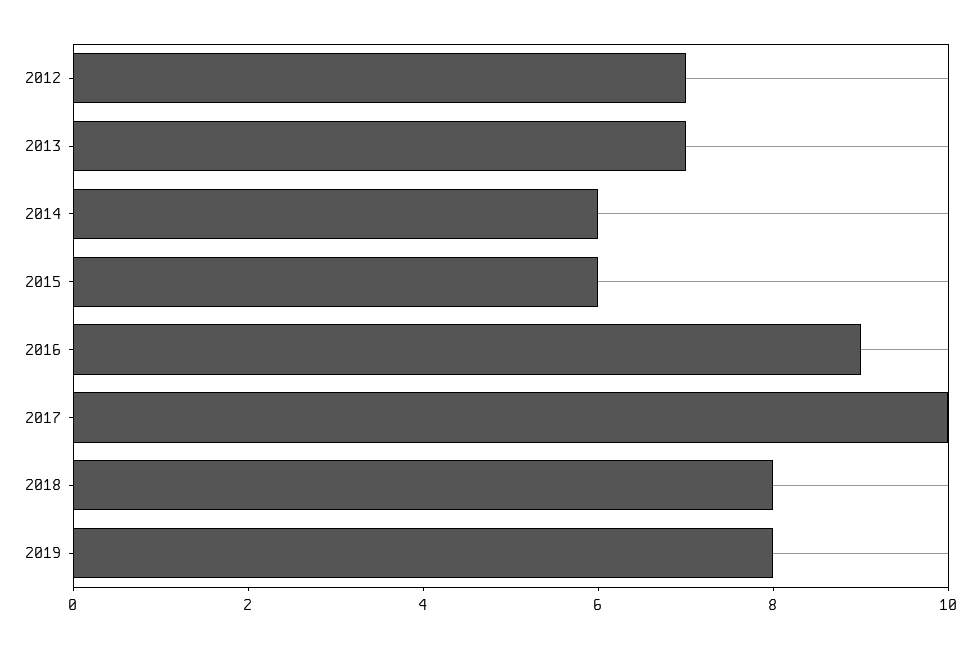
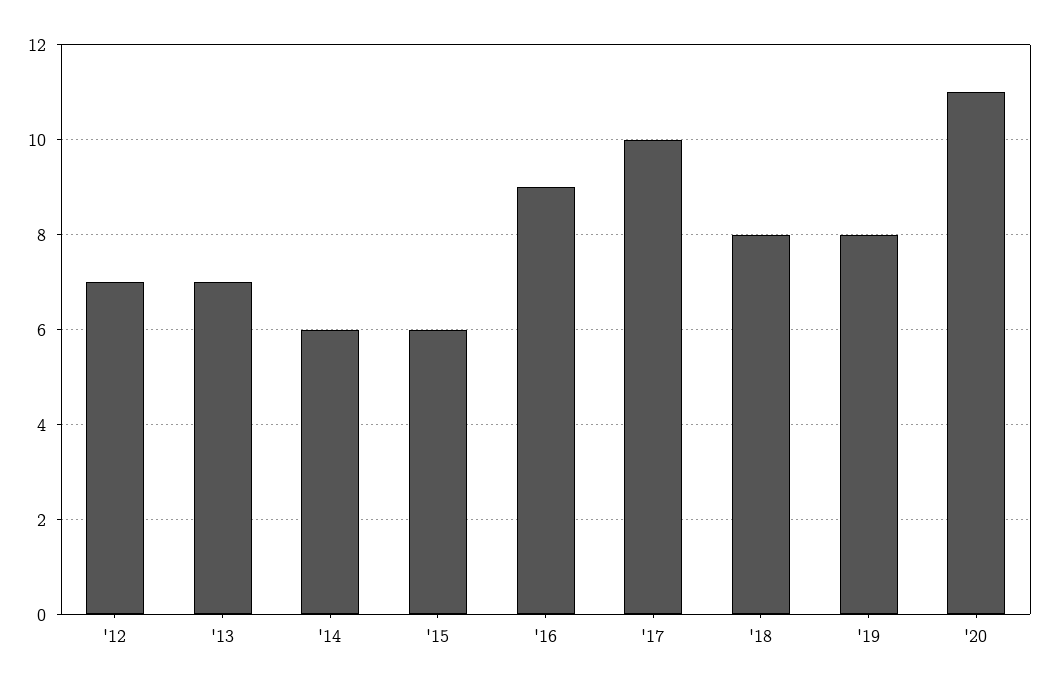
'20: none -> 11

